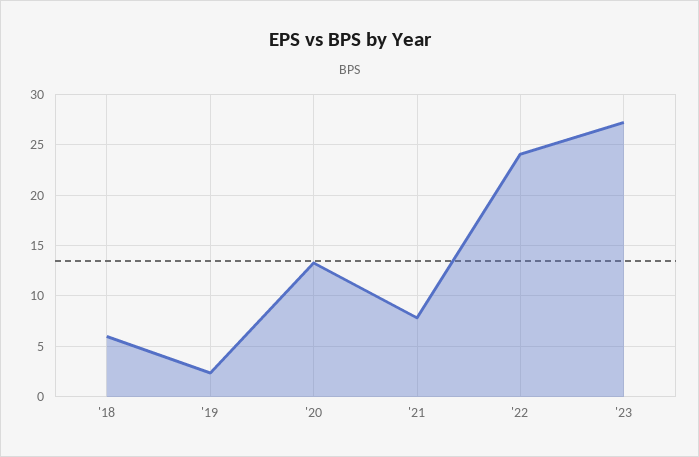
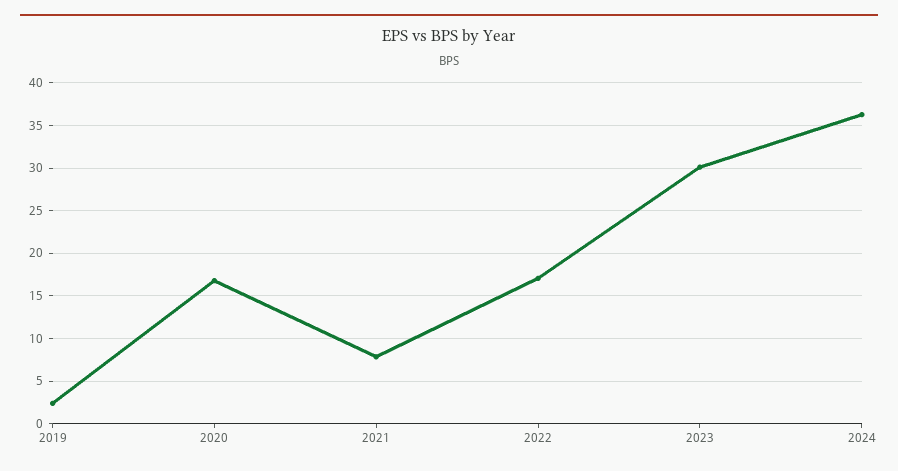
'18: 6 -> none
'20: 13 -> 17
'22: 24 -> 17
'23: 27 -> 30
2024: none -> 36

